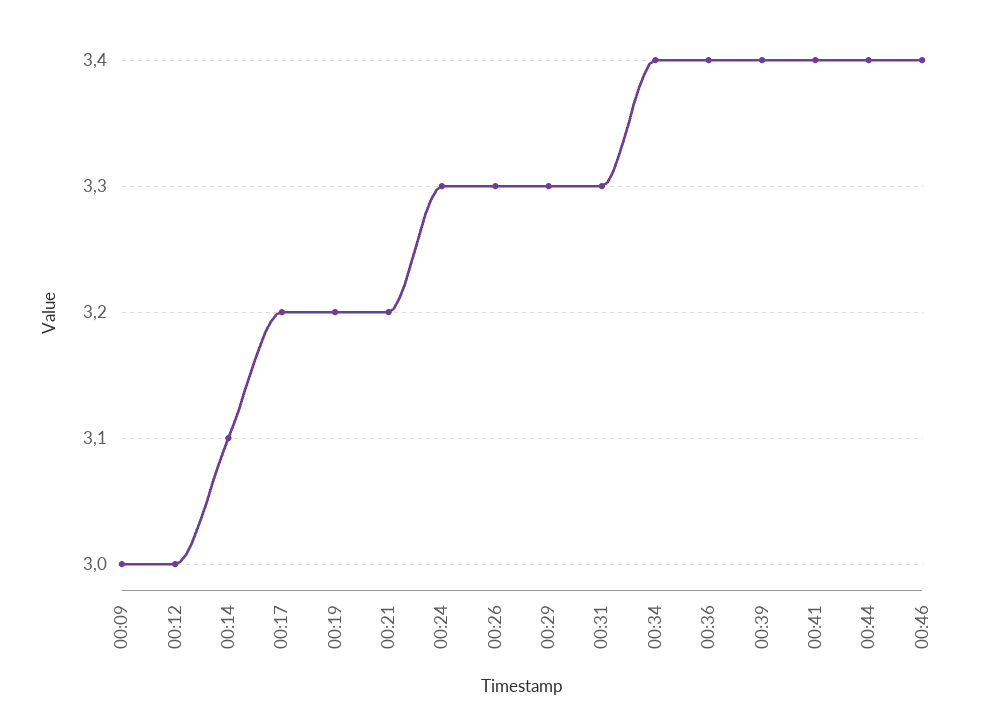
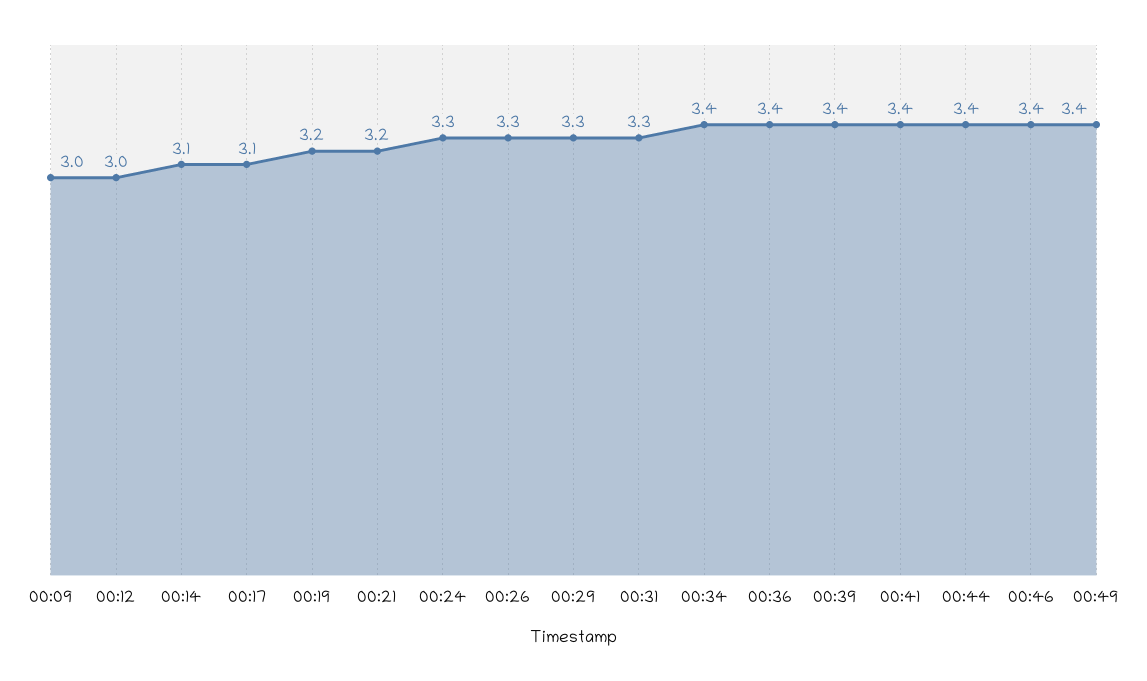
00:17: 3.2 -> 3.1
00:49: none -> 3.4

